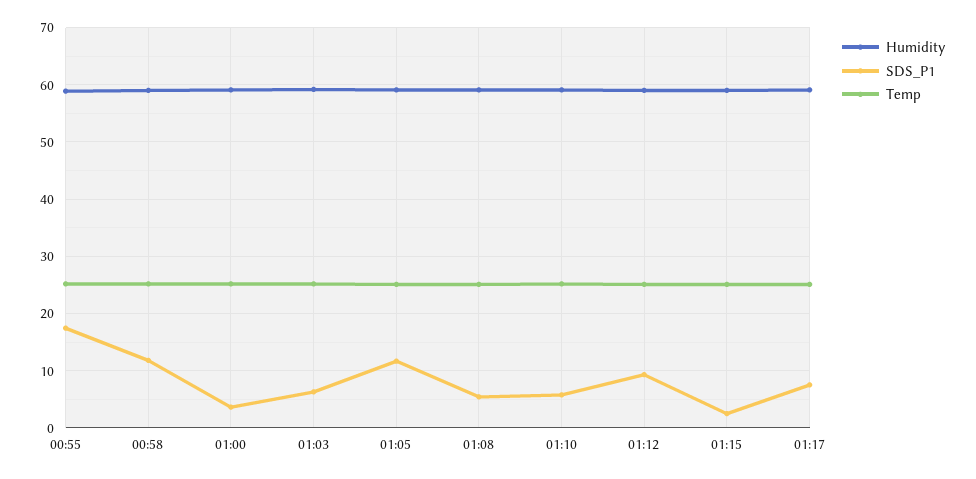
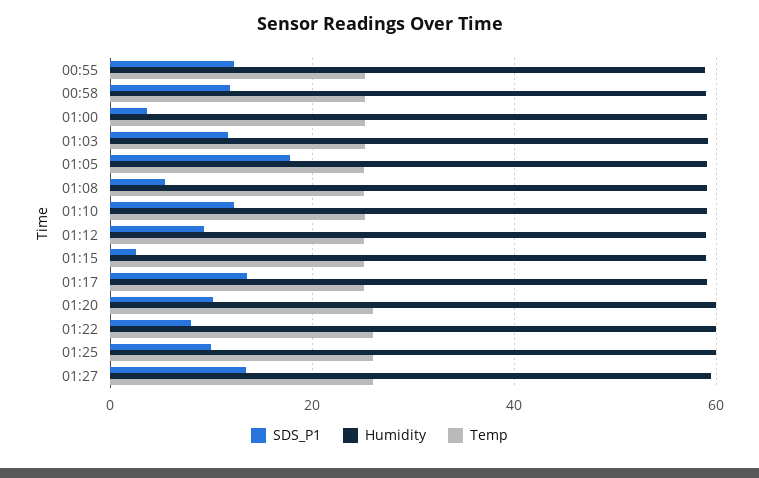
SDS_P1, 00:55: 18 -> 12
SDS_P1, 01:03: 6 -> 12
SDS_P1, 01:05: 12 -> 18
SDS_P1, 01:10: 6 -> 12
SDS_P1, 01:17: 8 -> 14
SDS_P1, 01:20: none -> 10
Humidity, 01:20: none -> 60
Temp, 01:20: none -> 26
SDS_P1, 01:22: none -> 8
Humidity, 01:22: none -> 60
Temp, 01:22: none -> 26
SDS_P1, 01:25: none -> 10
Humidity, 01:25: none -> 60
Temp, 01:25: none -> 26
SDS_P1, 01:27: none -> 14
Humidity, 01:27: none -> 60
Temp, 01:27: none -> 26

